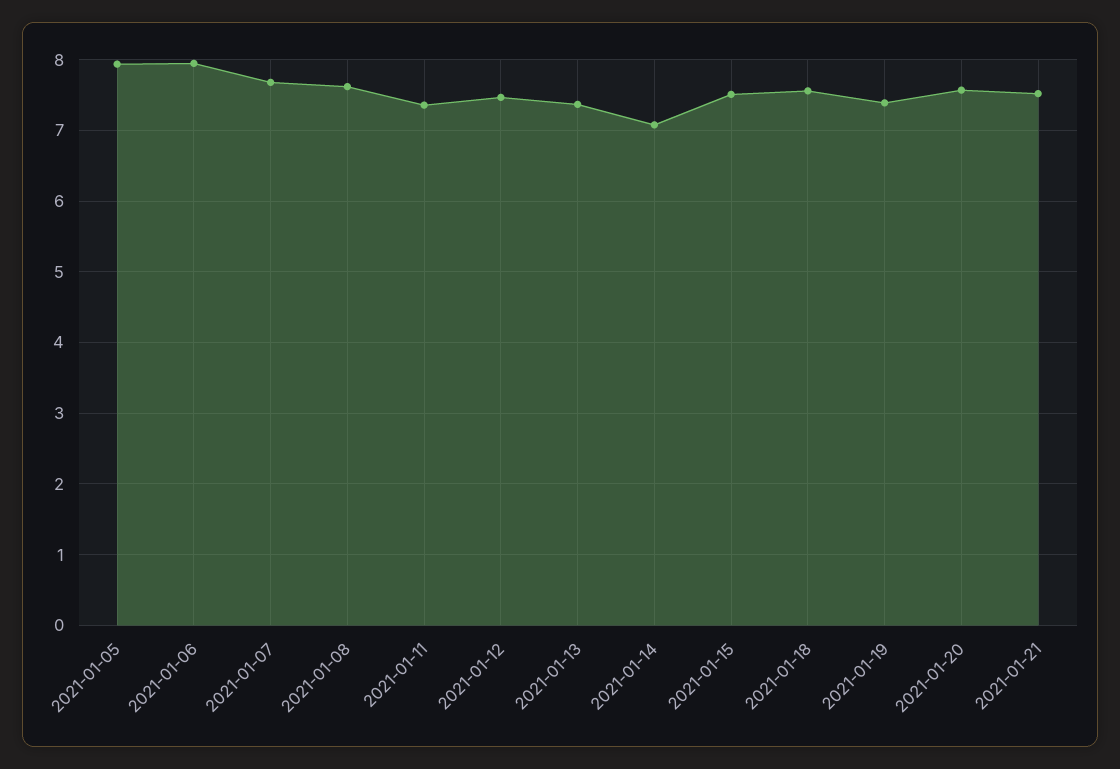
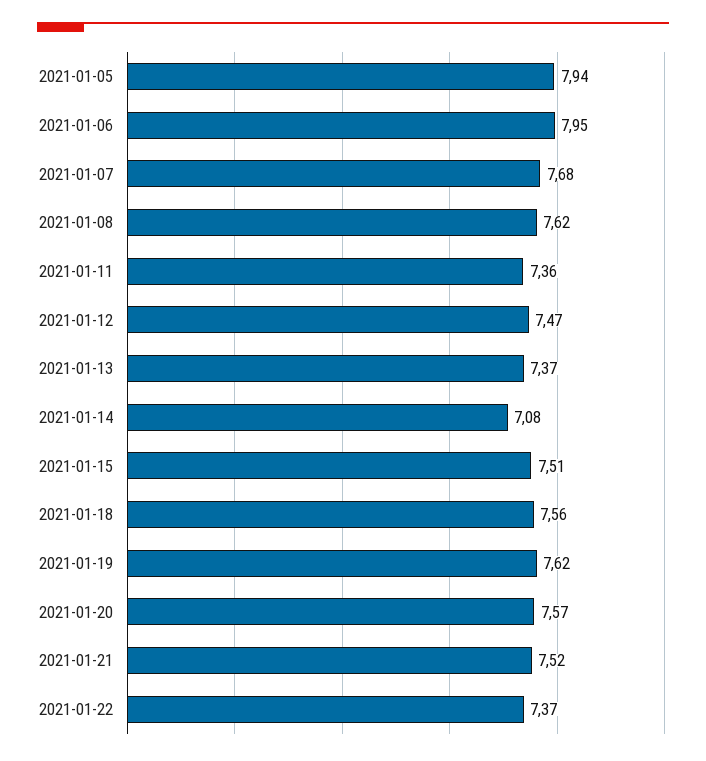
2021-01-19: 7.4 -> 7.62
2021-01-22: none -> 7.37

